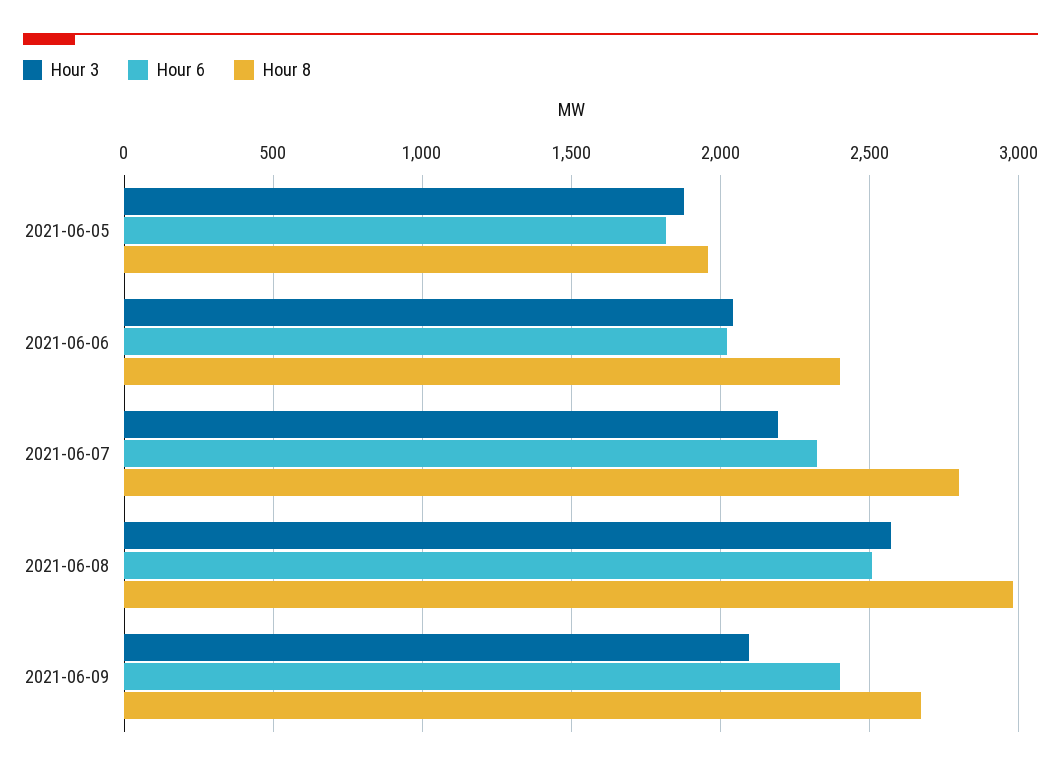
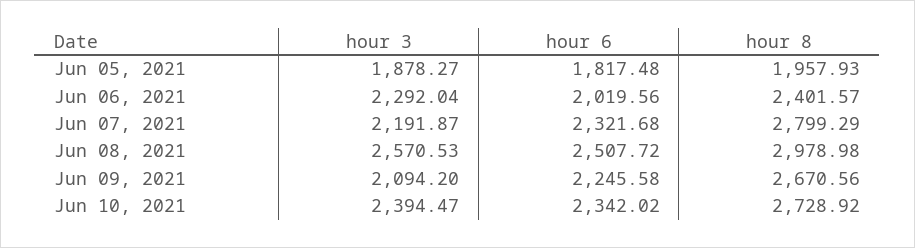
Hour 3, 2021-06-06: 2050 -> 2292.04
Hour 6, 2021-06-09: 2400 -> 2245.58
Hour 3, Jun 10, 2021: none -> 2394.47
Hour 6, Jun 10, 2021: none -> 2342.02
Hour 8, Jun 10, 2021: none -> 2728.92

